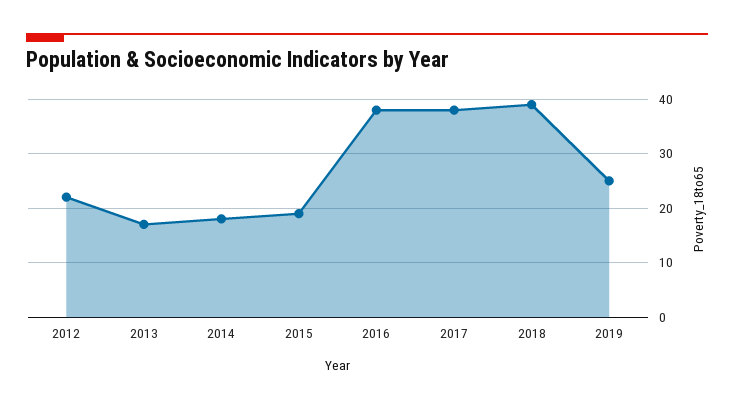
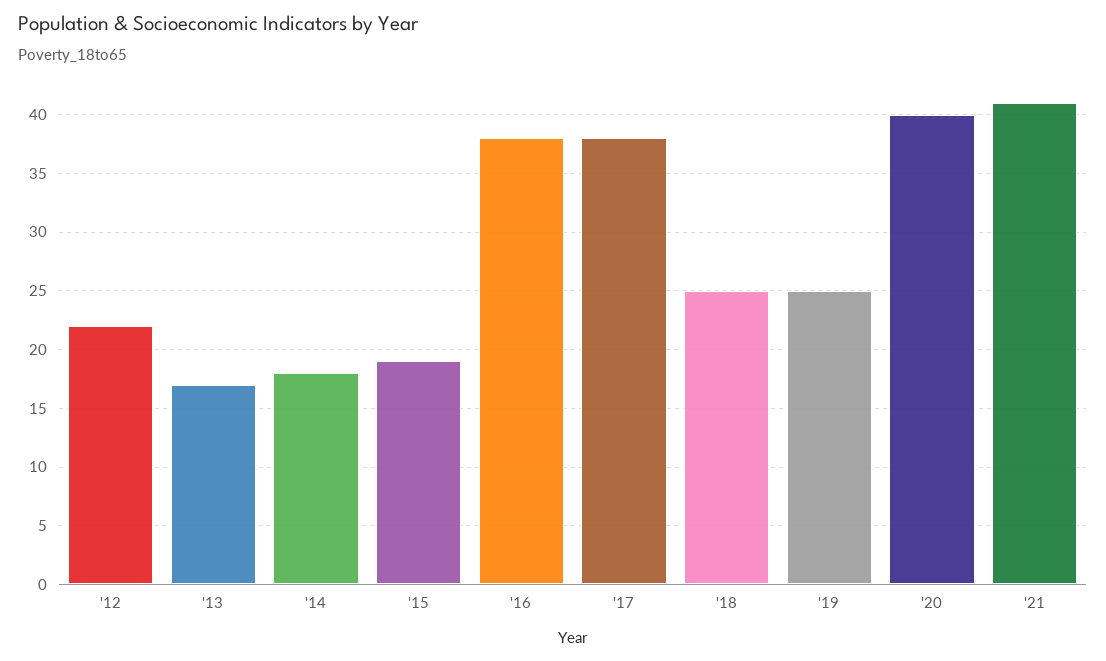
2018: 40 -> 25
'20: none -> 40
'21: none -> 41

